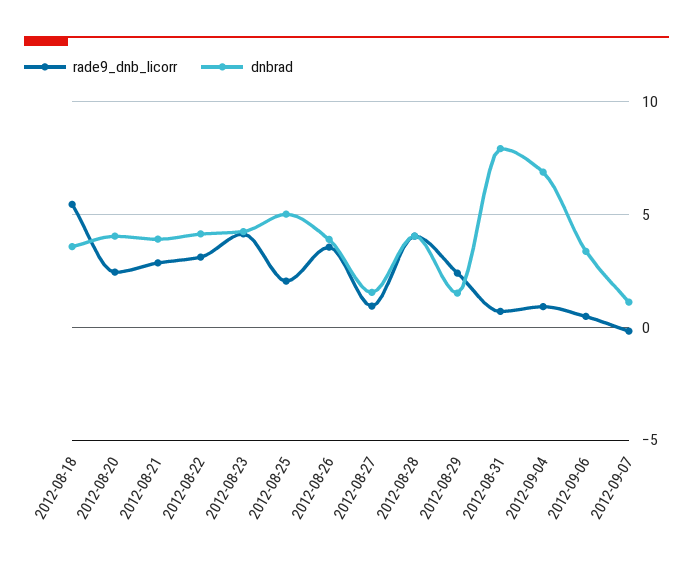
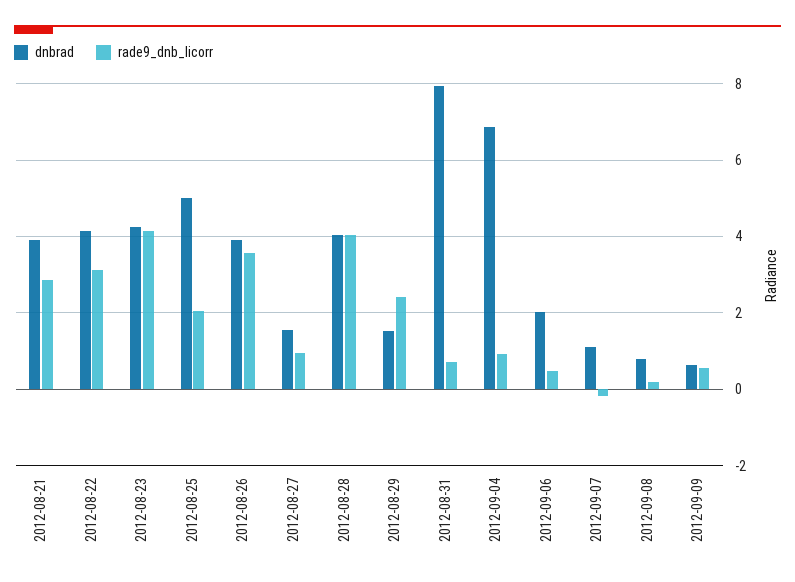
rade9_dnb_licorr, 2012-08-18: 5.5 -> none
dnbrad, 2012-08-18: 3.5 -> none
rade9_dnb_licorr, 2012-08-20: 2.5 -> none
dnbrad, 2012-08-20: 4 -> none
dnbrad, 2012-09-06: 3.5 -> 2
dnbrad, 2012-09-08: none -> 0.8
rade9_dnb_licorr, 2012-09-08: none -> 0.2
dnbrad, 2012-09-09: none -> 0.6
rade9_dnb_licorr, 2012-09-09: none -> 0.6

